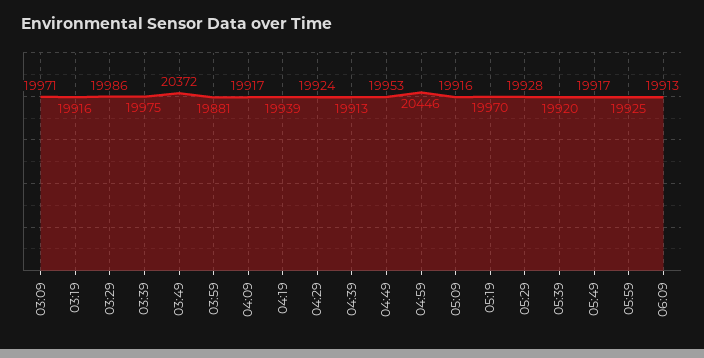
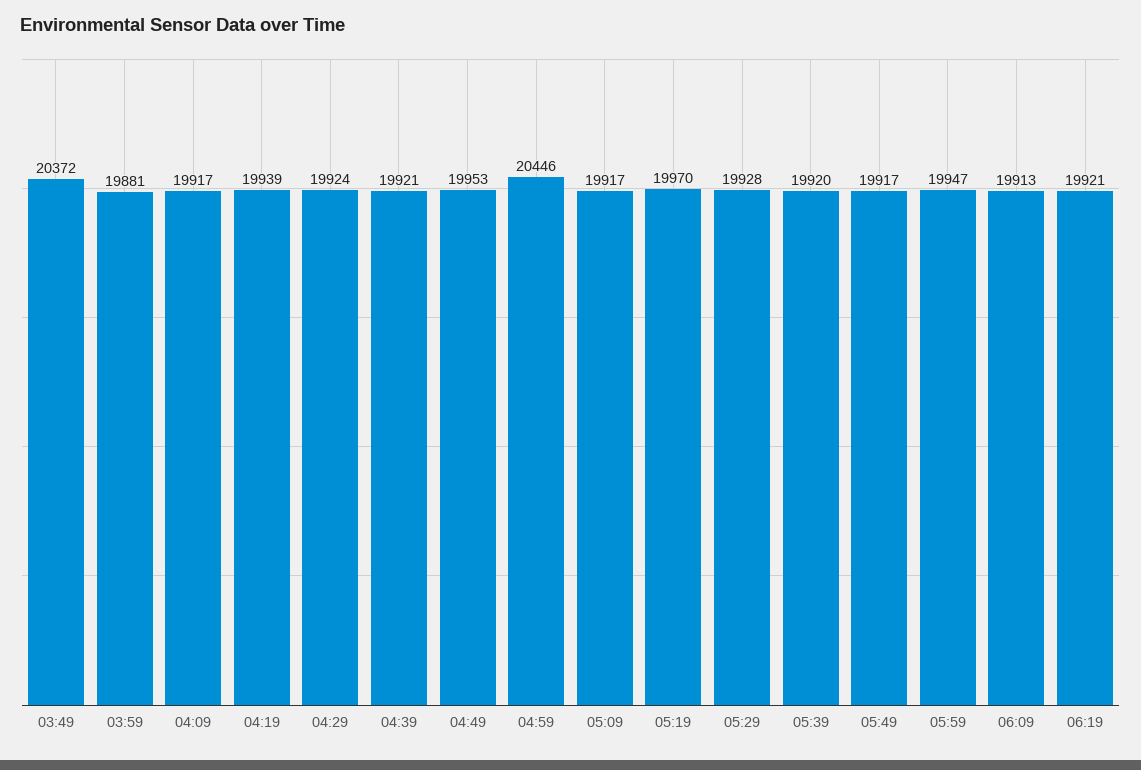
03:09: 19971 -> none
03:19: 19916 -> none
03:29: 19986 -> none
03:39: 19975 -> none
04:39: 19913 -> 19921
05:09: 19916 -> 19917
05:59: 19925 -> 19947
06:19: none -> 19921

